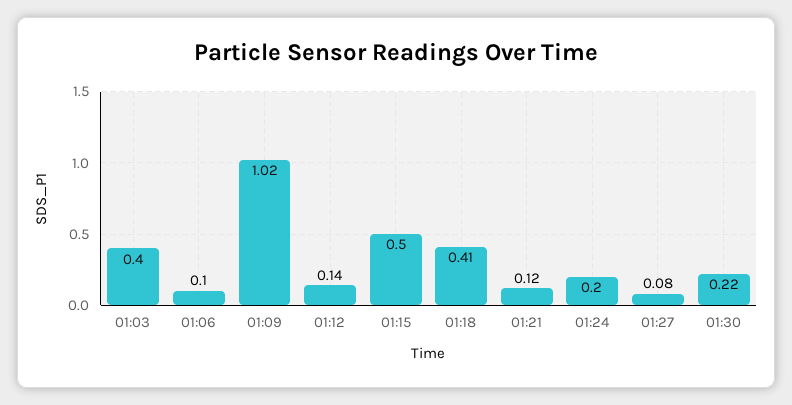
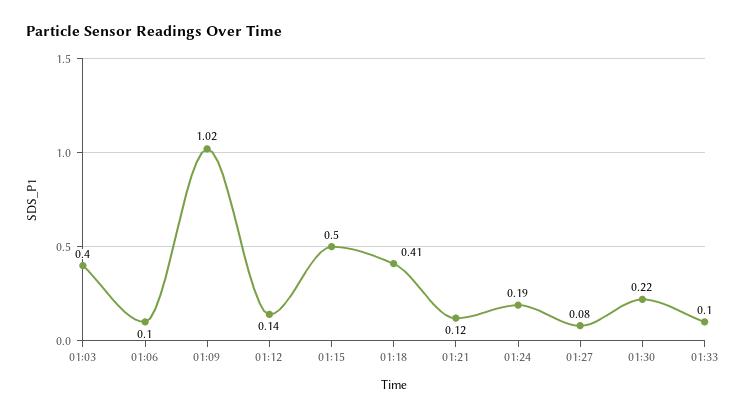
01:24: 0.2 -> 0.19
01:33: none -> 0.1

